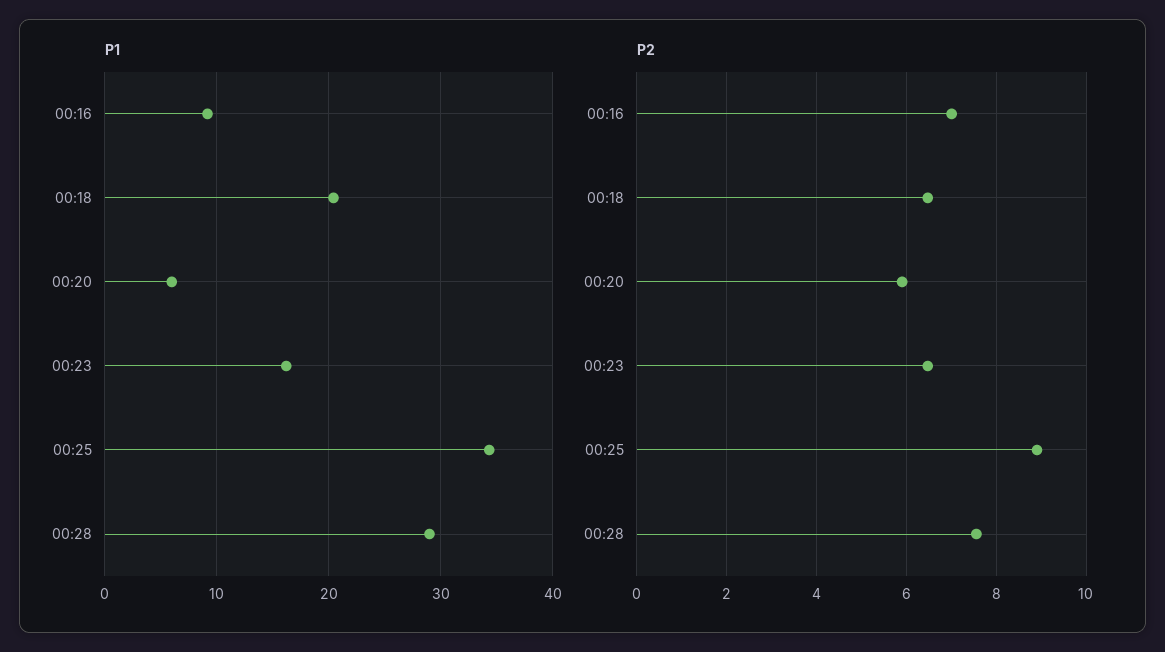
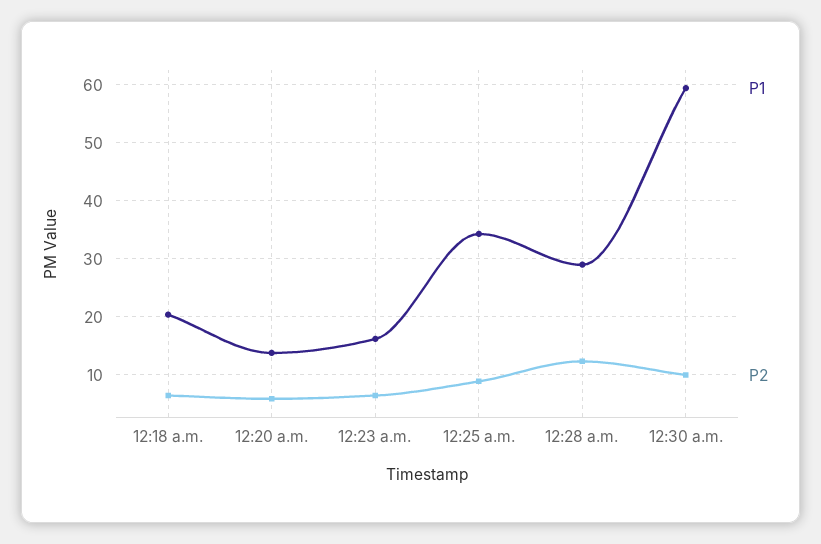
P1, 00:16: 9 -> none
P1, 00:20: 6 -> 14
P2, 00:16: 7 -> none
P2, 00:28: 7.6 -> 12
P1, 12:30 a.m.: none -> 60
P2, 12:30 a.m.: none -> 10

